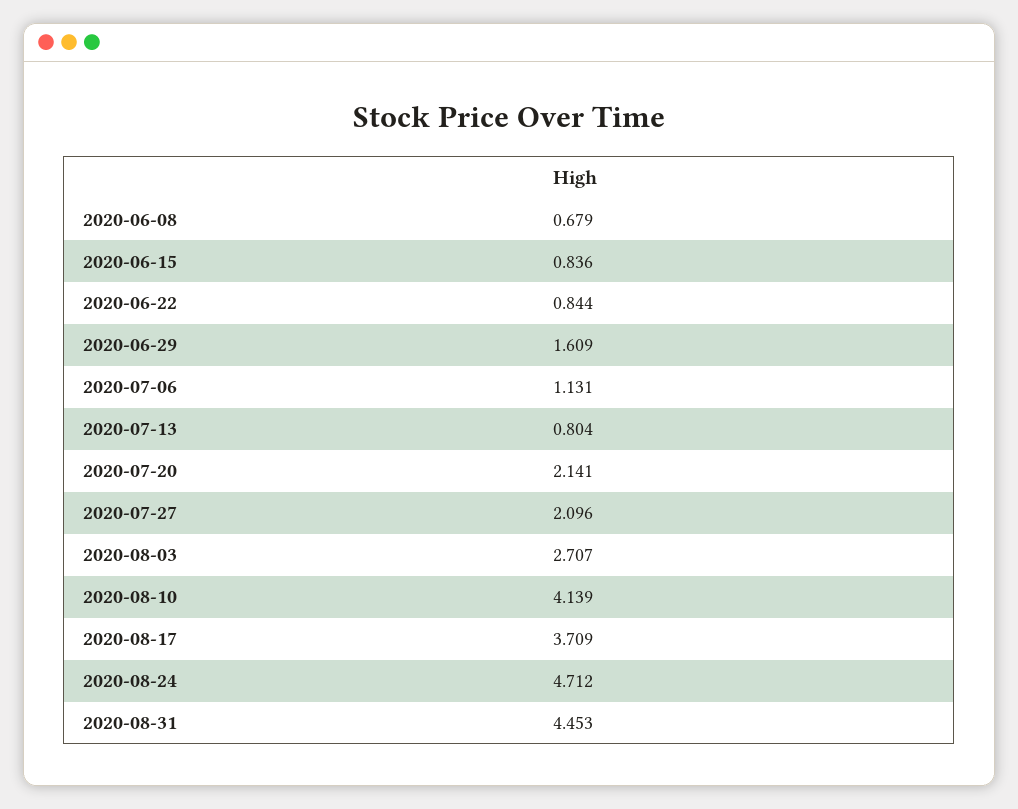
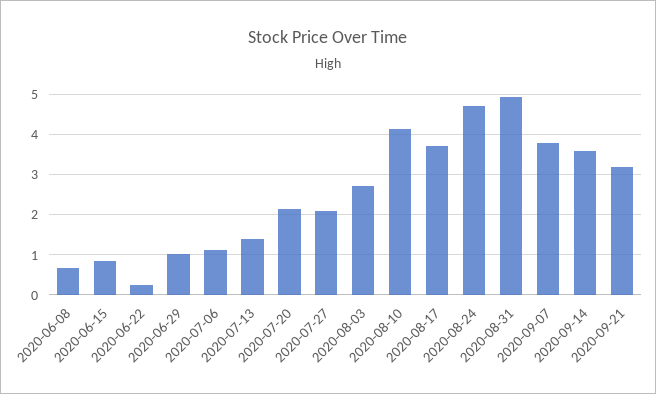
2020-06-22: 0.844 -> 0.2
2020-06-29: 1.609 -> 1
2020-07-13: 0.804 -> 1.4
2020-08-31: 4.453 -> 5
2020-09-07: none -> 3.8
2020-09-14: none -> 3.6
2020-09-21: none -> 3.2

